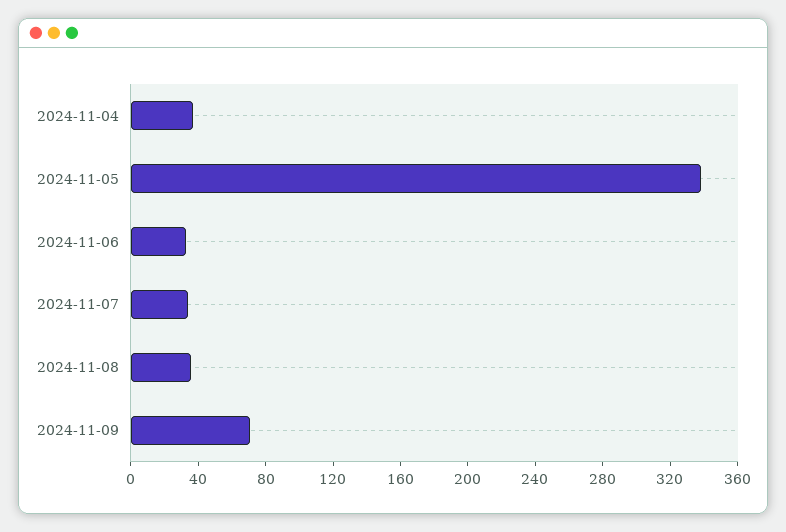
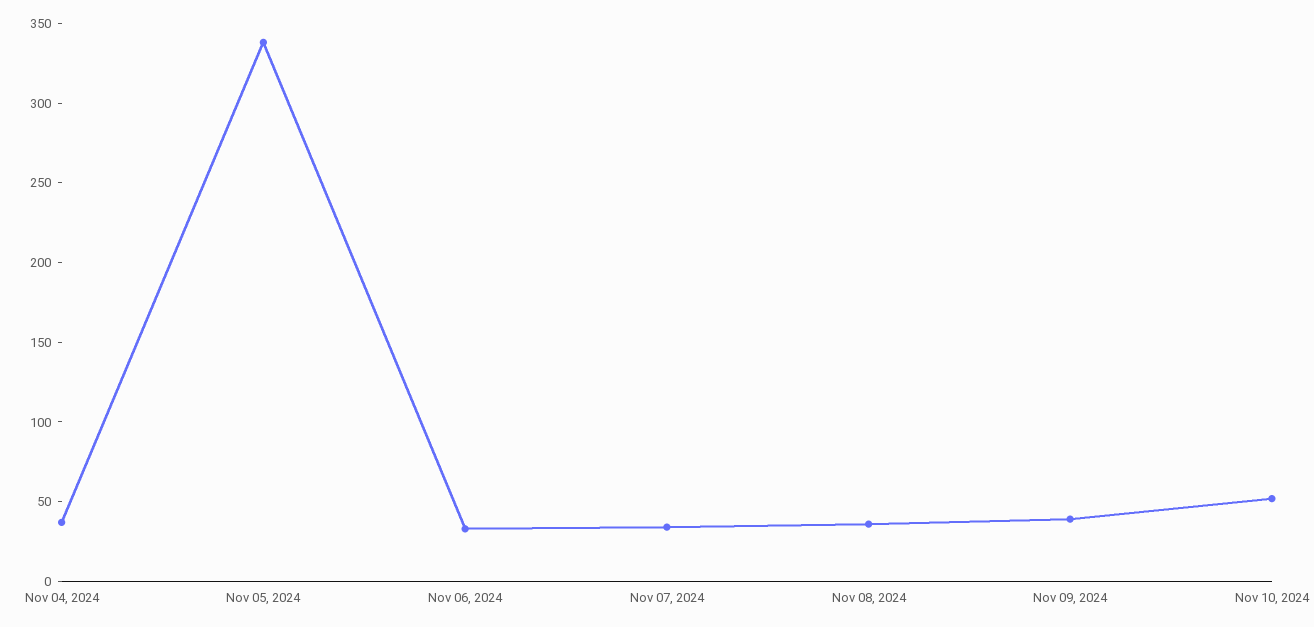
2024-11-09: 70 -> 40
Nov 10, 2024: none -> 50

